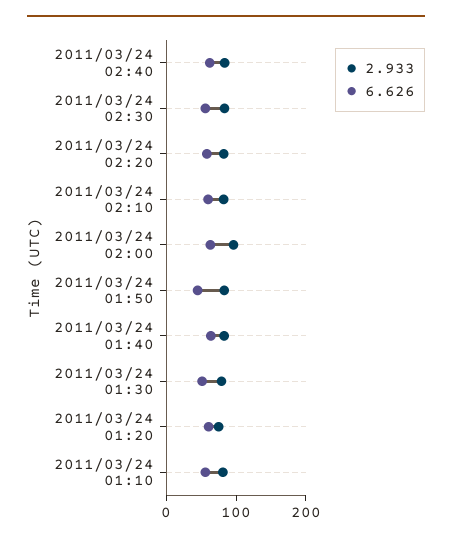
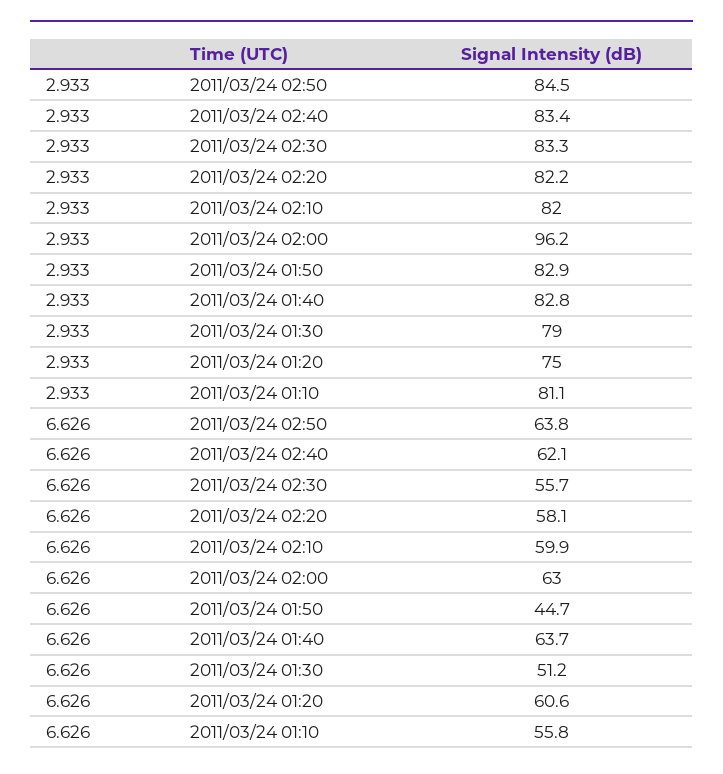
2.933, 2011/03/24 02:50: none -> 84.5
6.626, 2011/03/24 02:50: none -> 63.8

